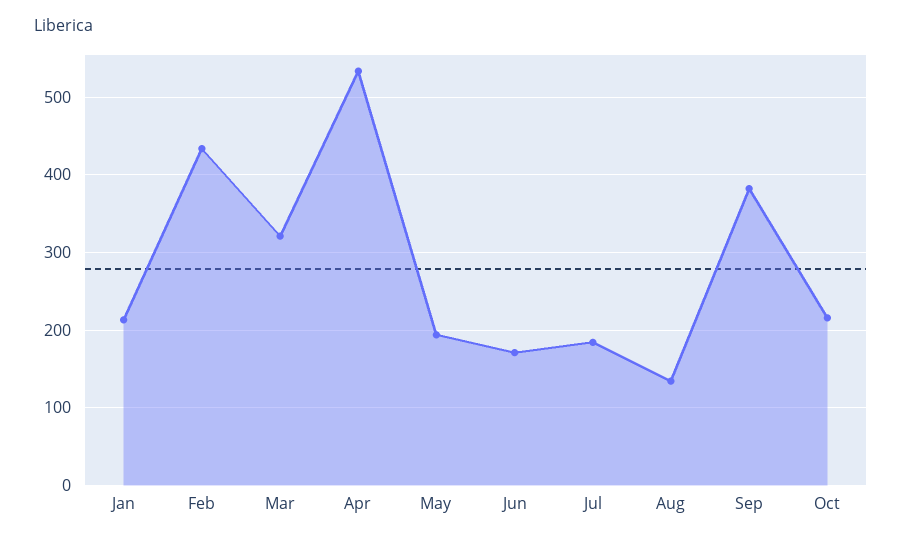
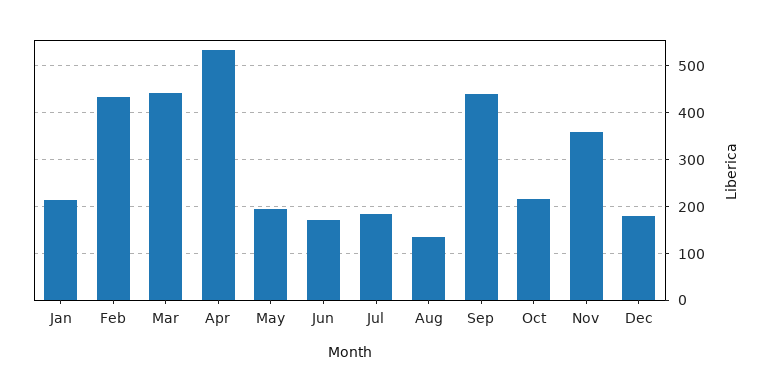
Mar: 320 -> 440
Sep: 380 -> 440
Nov: none -> 360
Dec: none -> 180

